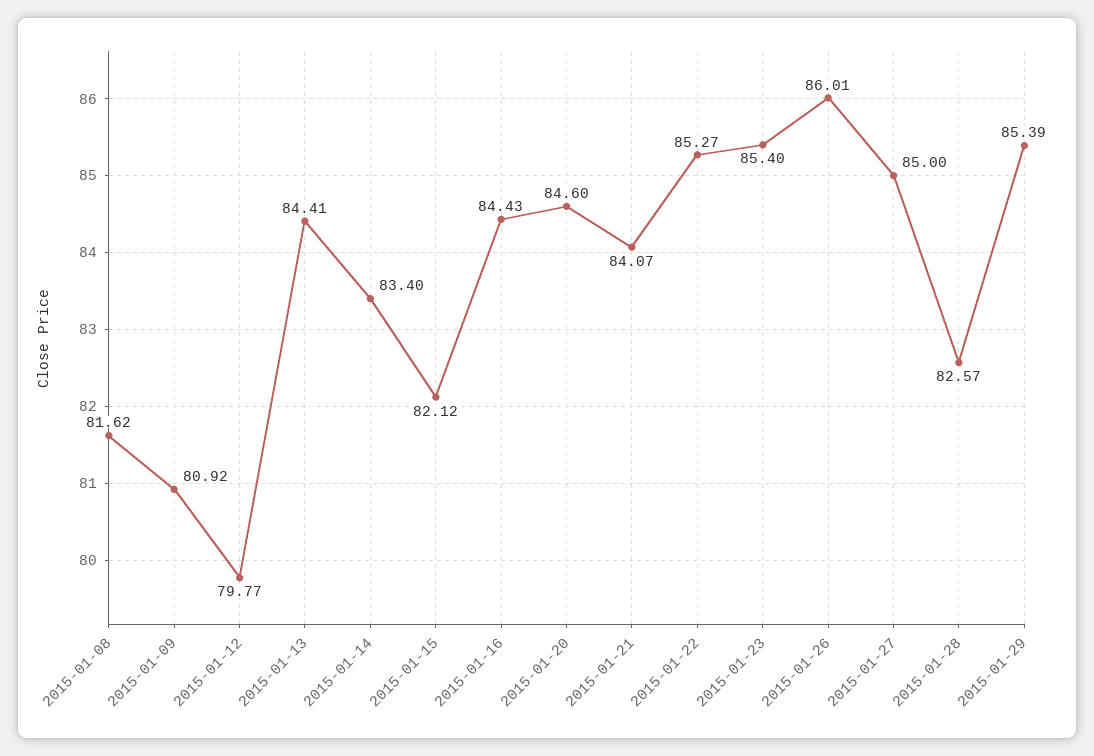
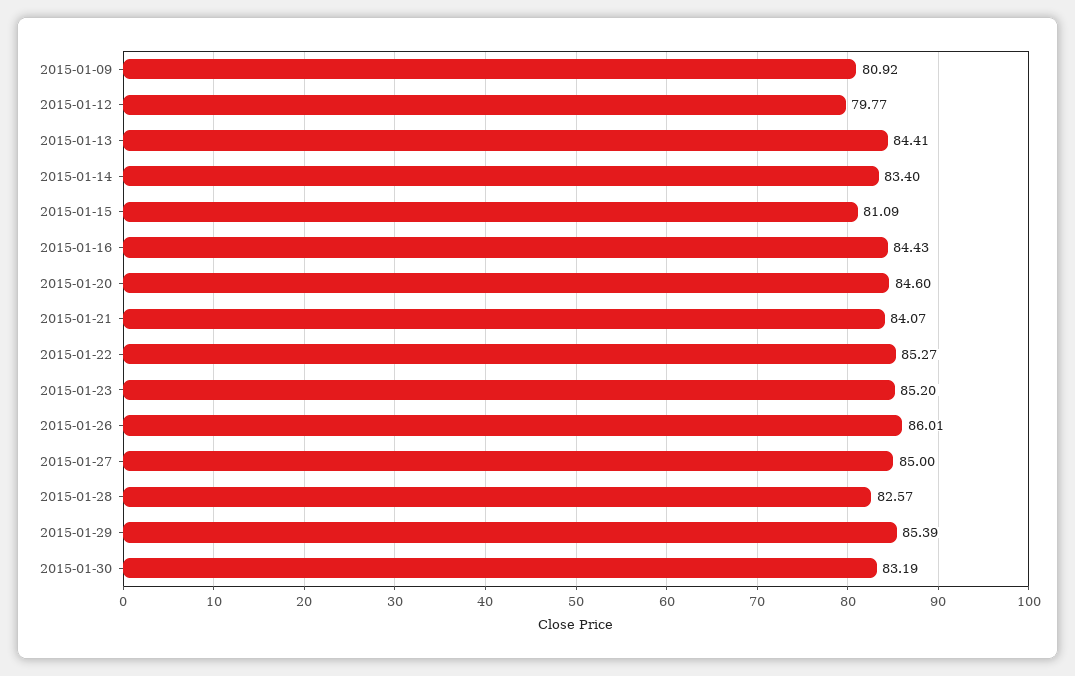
2015-01-08: 81.62 -> none
2015-01-15: 82.12 -> 81.09
2015-01-23: 85.4 -> 85.2
2015-01-30: none -> 83.19

